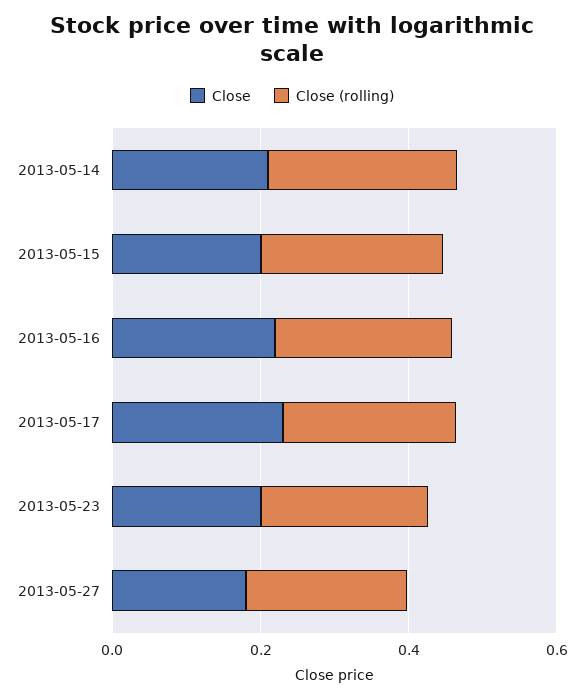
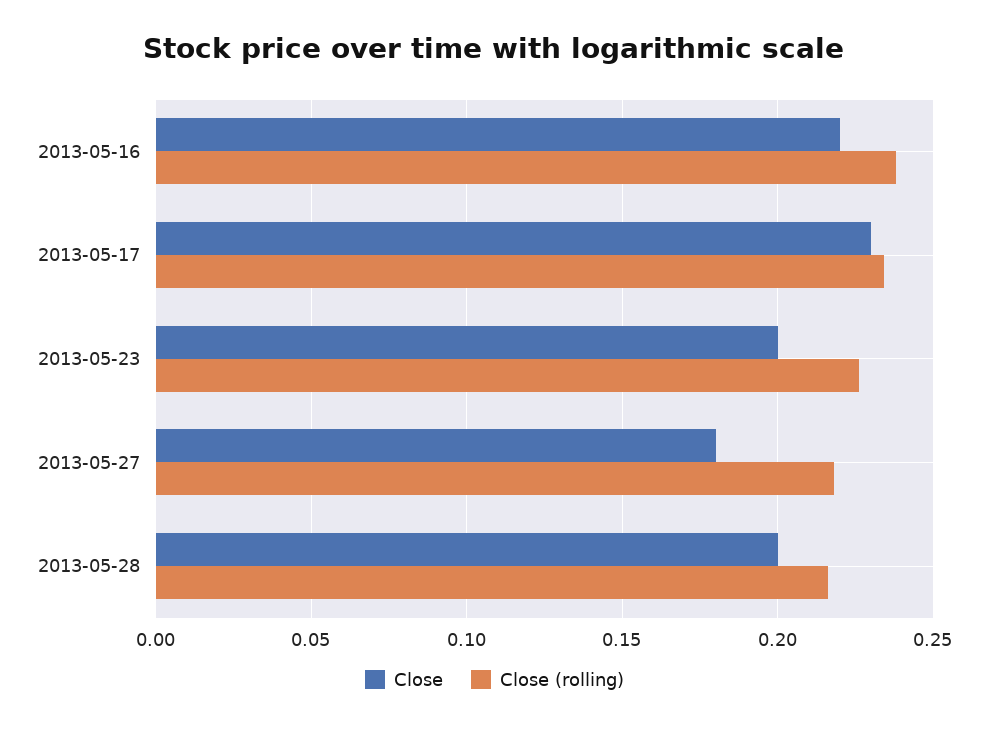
Close, 2013-05-14: 0.2 -> none
Close (rolling), 2013-05-14: 0.25 -> none
Close, 2013-05-15: 0.2 -> none
Close (rolling), 2013-05-15: 0.25 -> none
Close, 2013-05-28: none -> 0.2
Close (rolling), 2013-05-28: none -> 0.215

